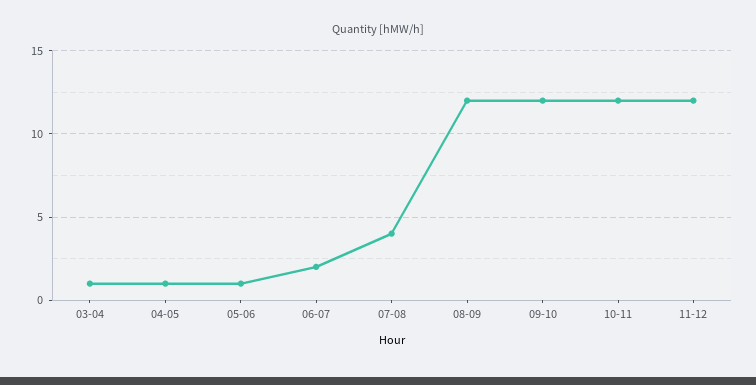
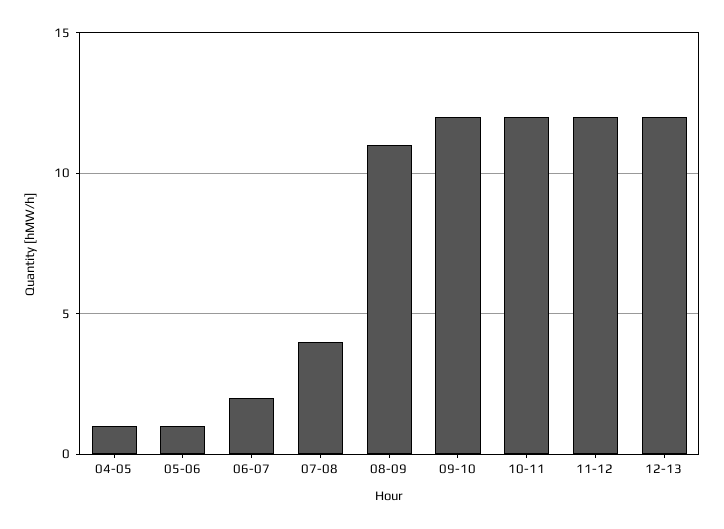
03-04: 1 -> none
08-09: 12 -> 11
12-13: none -> 12

